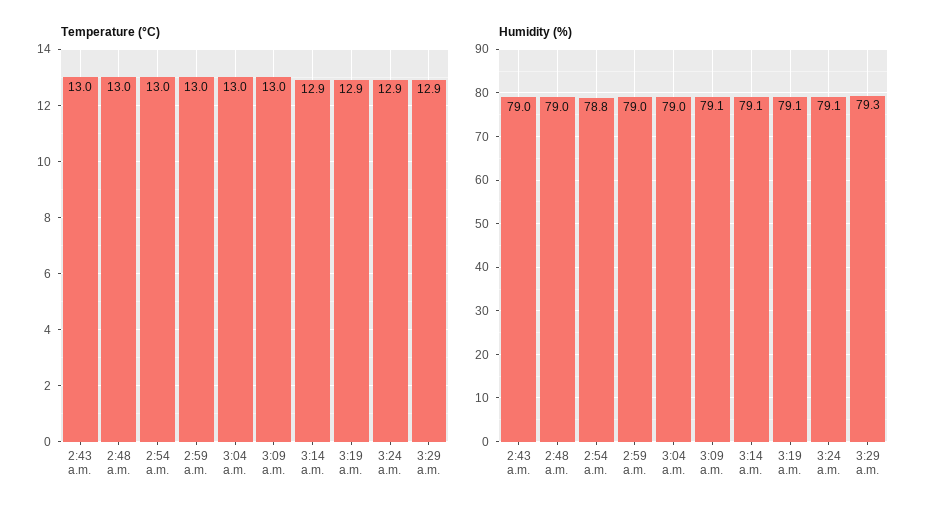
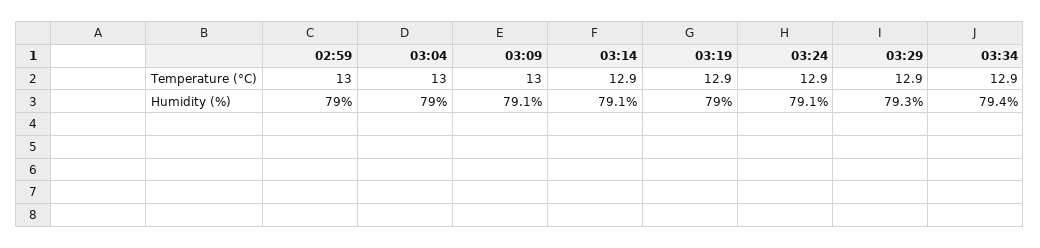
Temperature (°C), 2:43 a.m.: 13 -> none
Temperature (°C), 2:48 a.m.: 13 -> none
Temperature (°C), 2:54 a.m.: 13 -> none
Humidity (%), 2:43 a.m.: 79 -> none
Humidity (%), 2:48 a.m.: 79 -> none
Humidity (%), 2:54 a.m.: 78.8 -> none
Humidity (%), 3:19 a.m.: 79.1 -> 79
Temperature (°C), 03:34: none -> 12.9
Humidity (%), 03:34: none -> 79.4

